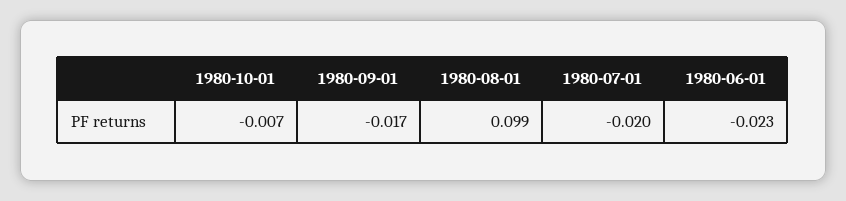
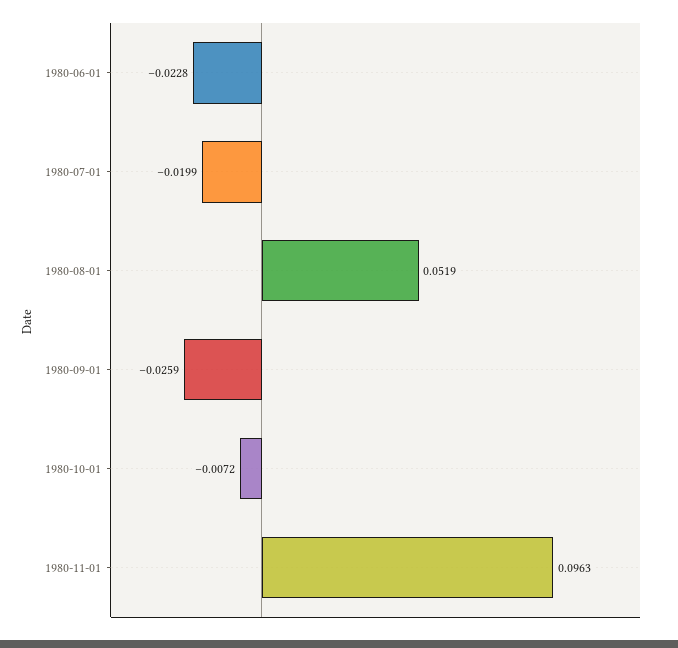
1980-09-01: -0.017 -> -0.0259
1980-08-01: 0.099 -> 0.0519
1980-11-01: none -> 0.0963

